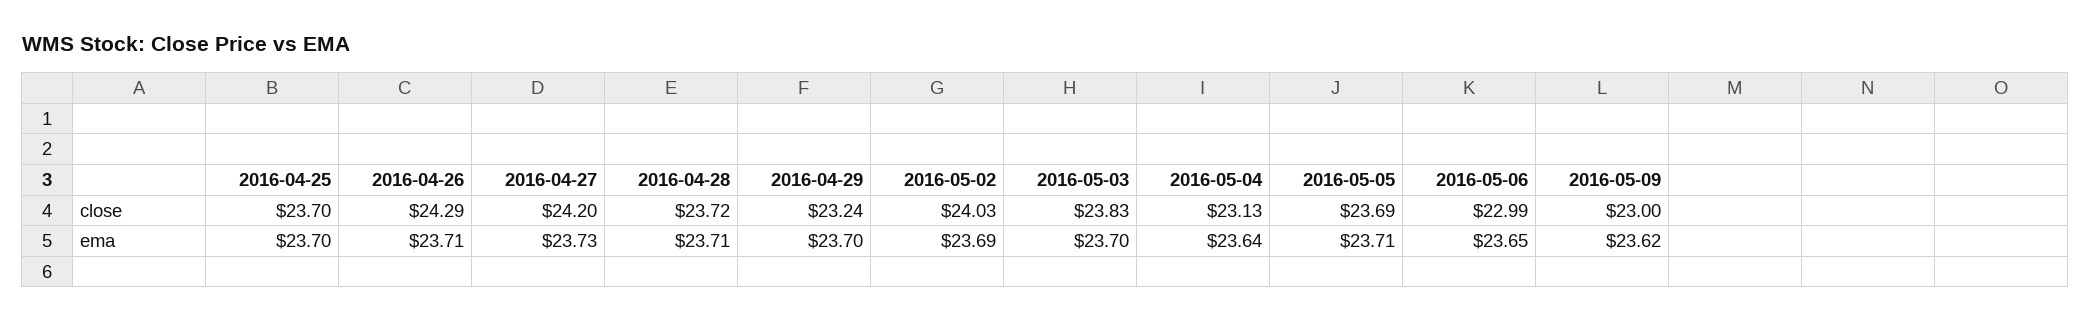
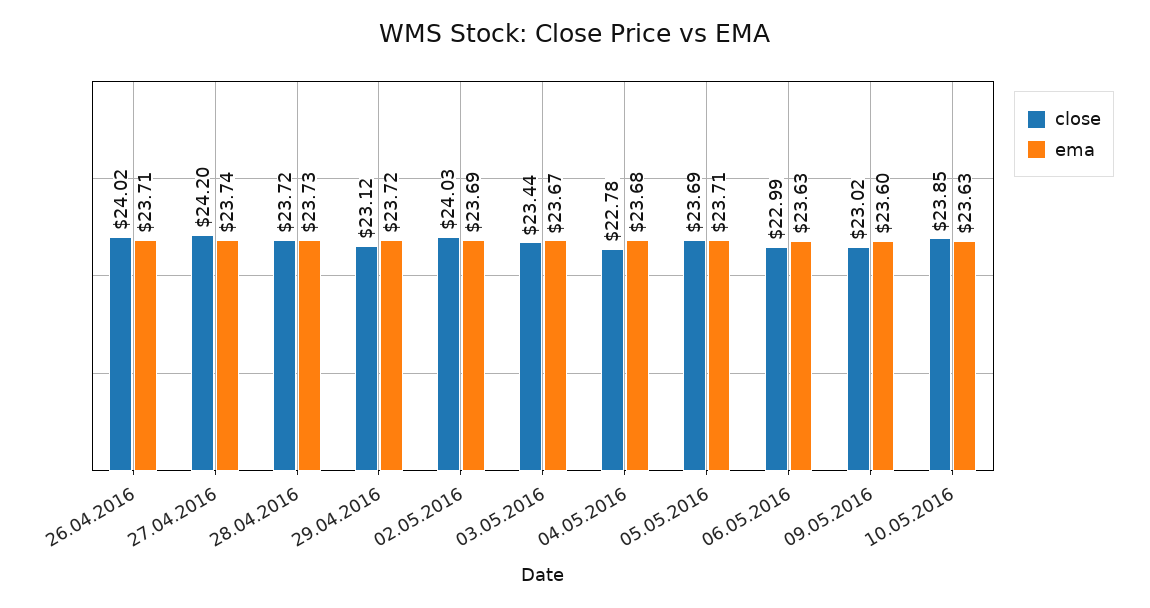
close, 2016-04-25: 23.7 -> none
close, 2016-04-26: 24.29 -> 24.02
close, 2016-04-29: 23.24 -> 23.12
close, 2016-05-03: 23.83 -> 23.44
close, 2016-05-04: 23.13 -> 22.78
close, 2016-05-09: 23 -> 23.02
ema, 2016-04-25: 23.7 -> none
ema, 2016-04-27: 23.73 -> 23.74
ema, 2016-04-28: 23.71 -> 23.73
ema, 2016-04-29: 23.7 -> 23.72
ema, 2016-05-03: 23.7 -> 23.67
ema, 2016-05-04: 23.64 -> 23.68
ema, 2016-05-06: 23.65 -> 23.63
ema, 2016-05-09: 23.62 -> 23.6
close, 10.05.2016: none -> 23.85
ema, 10.05.2016: none -> 23.63

